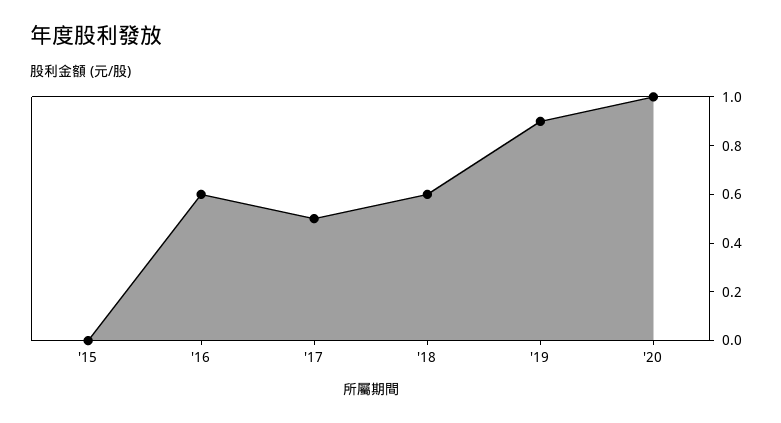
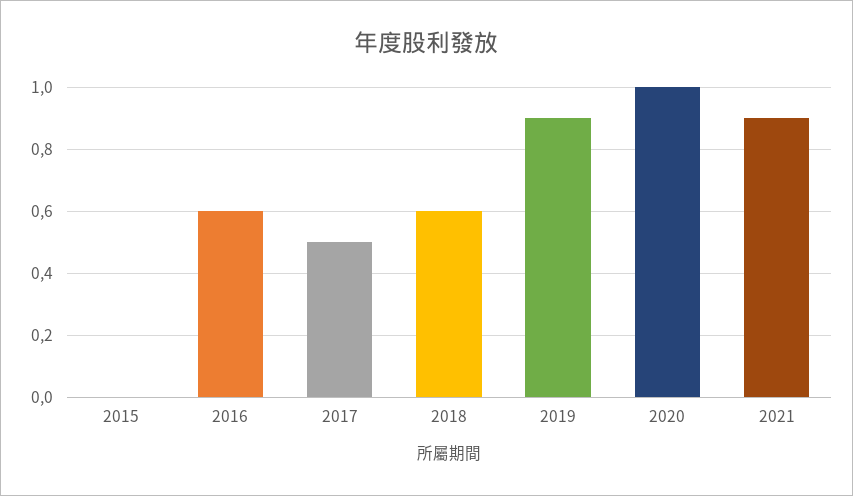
2021: none -> 0.9

